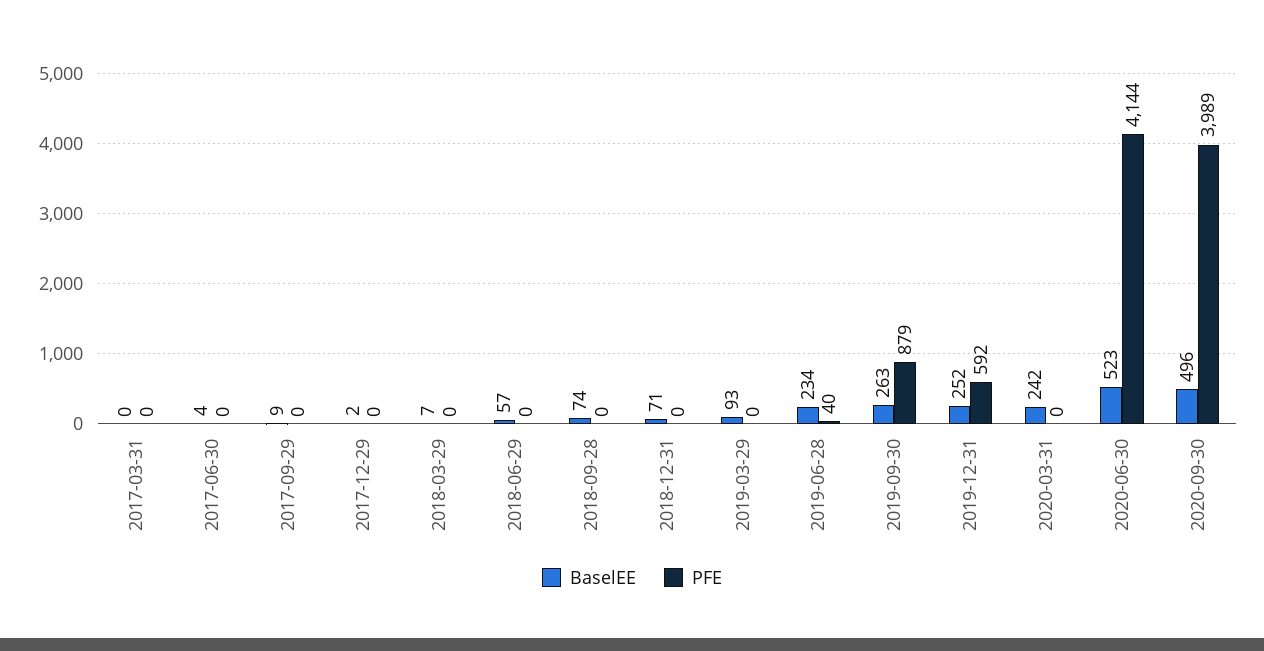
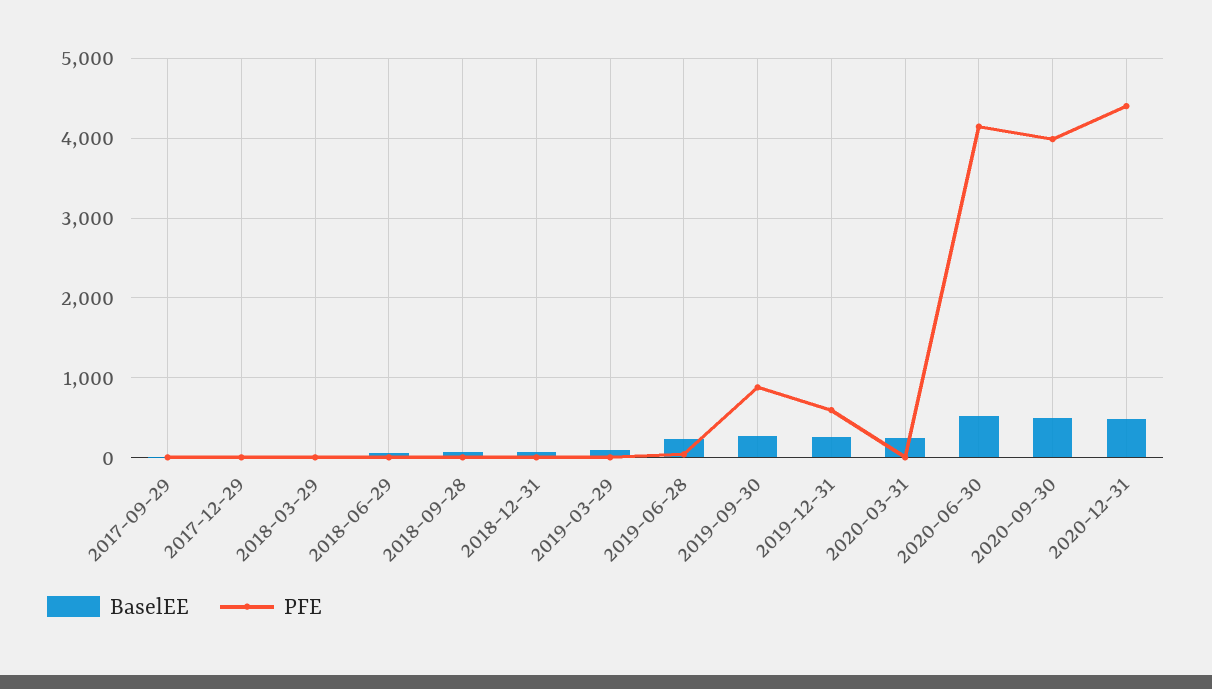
BaselEE, 2017-03-31: 0 -> none
PFE, 2017-03-31: 0 -> none
BaselEE, 2017-06-30: 4 -> none
PFE, 2017-06-30: 0 -> none
BaselEE, 2020-12-31: none -> 500
PFE, 2020-12-31: none -> 4400

